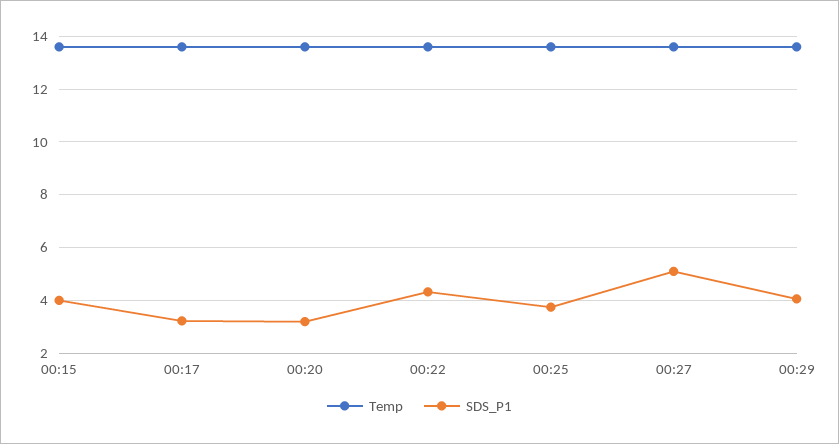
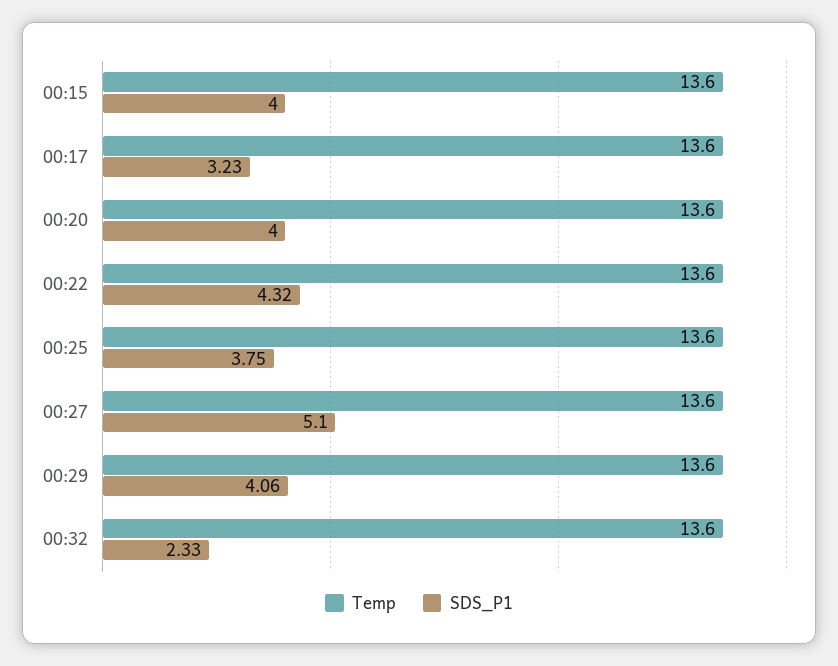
SDS_P1, 00:20: 3.25 -> 4
Temp, 00:32: none -> 13.6
SDS_P1, 00:32: none -> 2.33

